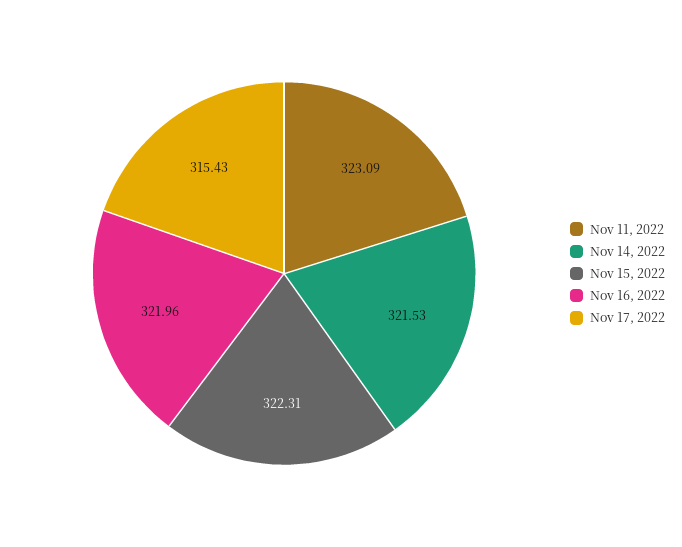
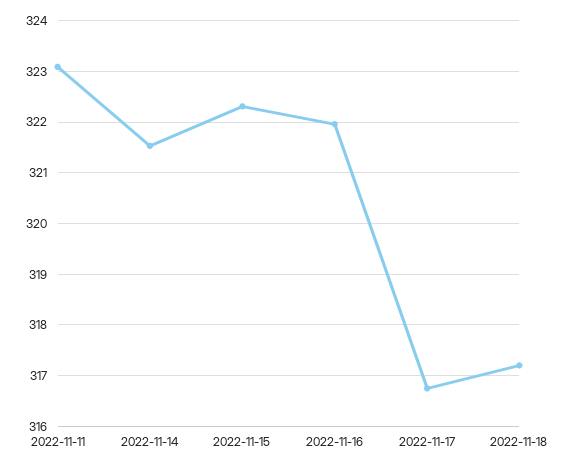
Nov 17, 2022: 315.43 -> 316.8
2022-11-18: none -> 317.2

